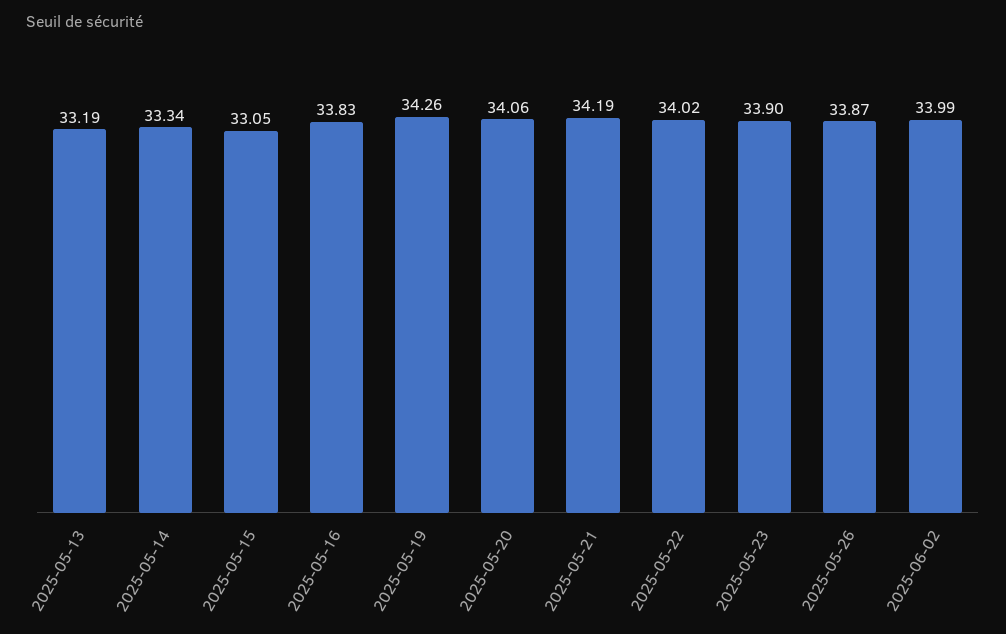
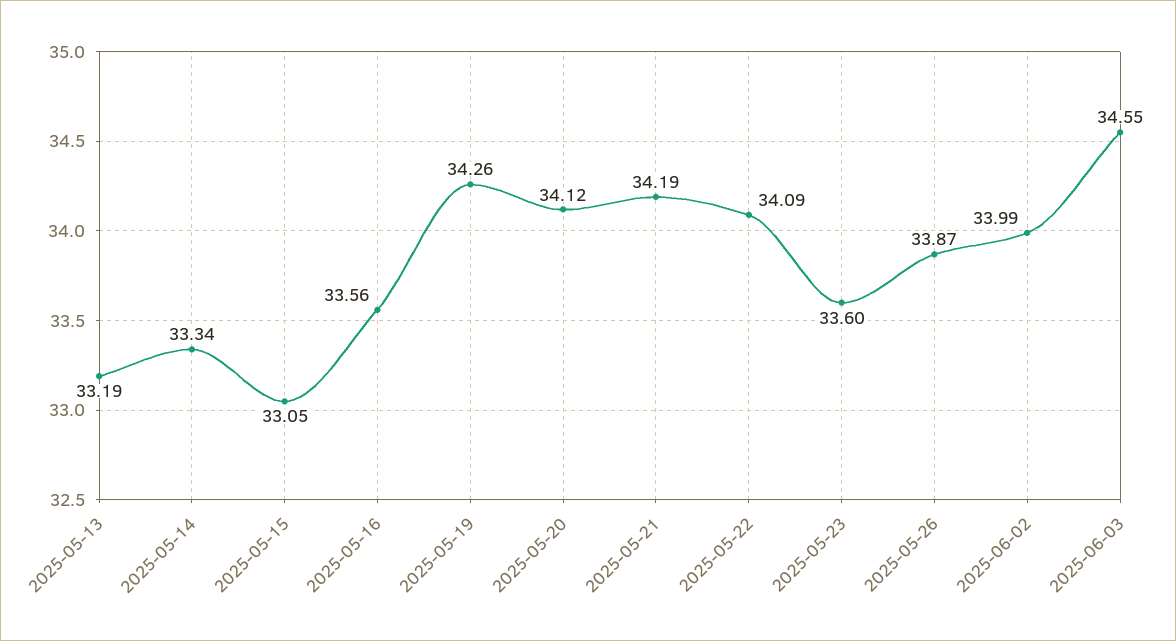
2025-05-16: 33.83 -> 33.56
2025-05-20: 34.06 -> 34.12
2025-05-22: 34.02 -> 34.09
2025-05-23: 33.9 -> 33.6
2025-06-03: none -> 34.55

